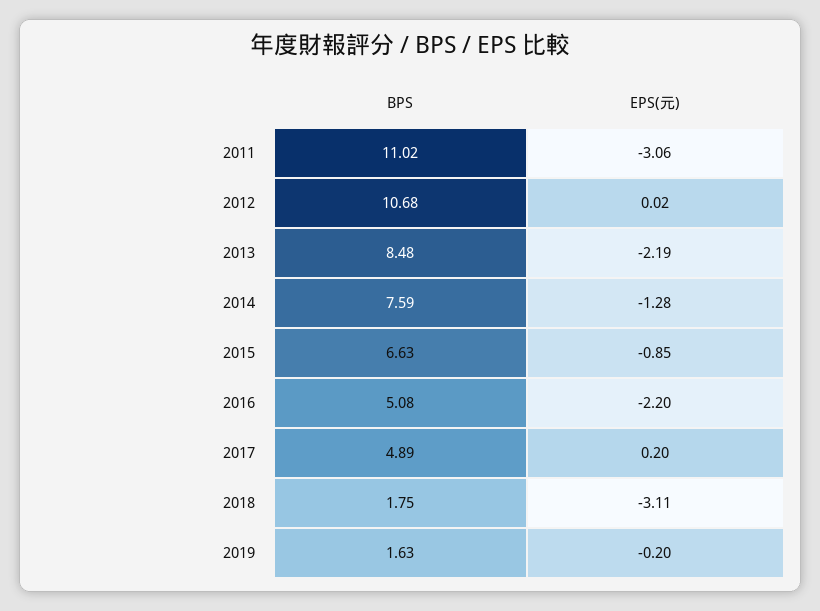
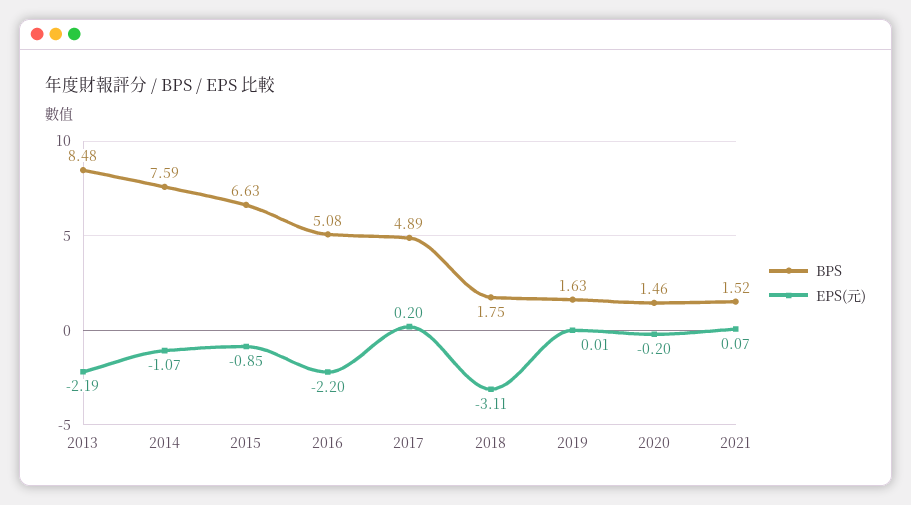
BPS, 2011: 11.02 -> none
EPS(元), 2011: -3.06 -> none
BPS, 2012: 10.68 -> none
EPS(元), 2012: 0.02 -> none
EPS(元), 2014: -1.28 -> -1.07
EPS(元), 2019: -0.2 -> 0.01
BPS, 2020: none -> 1.46
EPS(元), 2020: none -> -0.2
BPS, 2021: none -> 1.52
EPS(元), 2021: none -> 0.07

